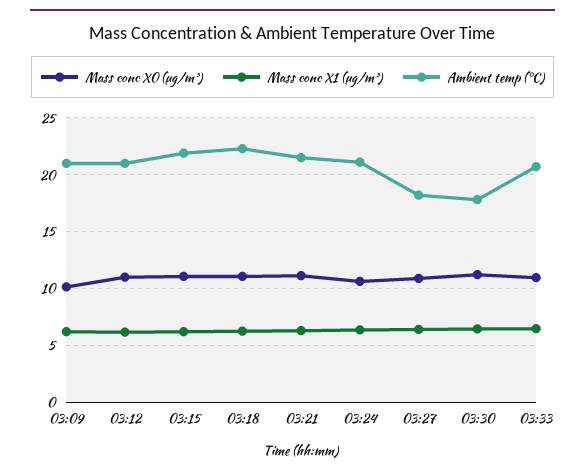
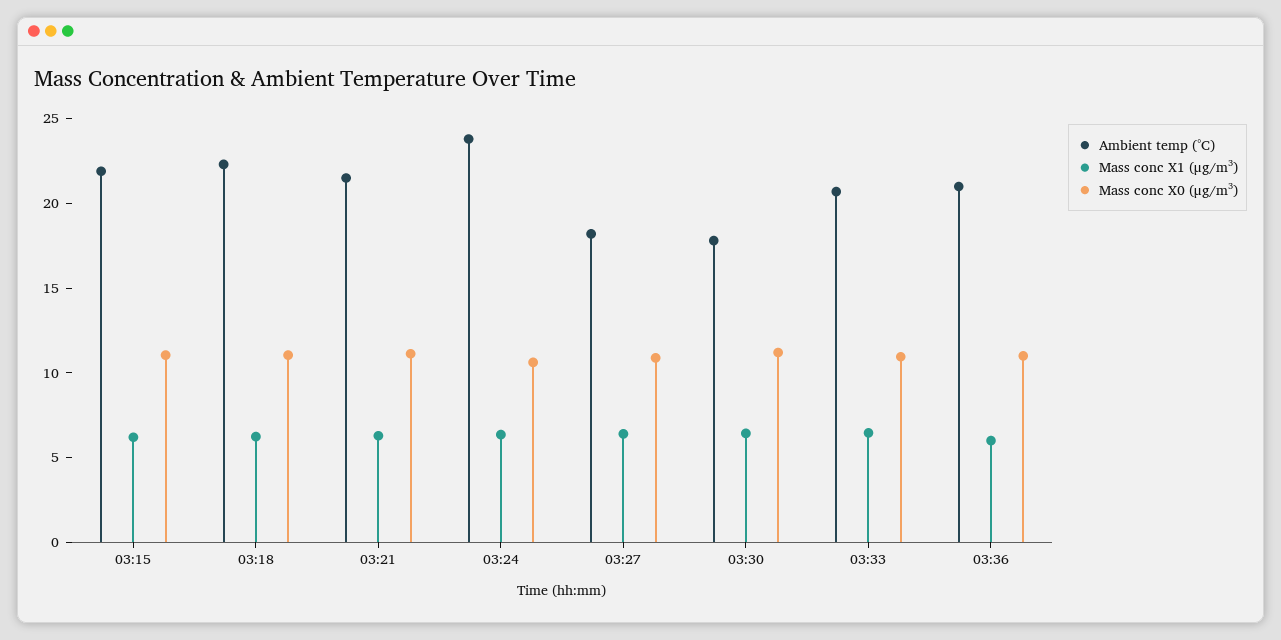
Mass conc X0 (μg/m³), 03:09: 10 -> none
Mass conc X1 (μg/m³), 03:09: 6 -> none
Ambient temp (°C), 03:09: 21 -> none
Mass conc X0 (μg/m³), 03:12: 11 -> none
Mass conc X1 (μg/m³), 03:12: 6 -> none
Ambient temp (°C), 03:12: 21 -> none
Ambient temp (°C), 03:24: 21 -> 24
Ambient temp (°C), 03:36: none -> 21
Mass conc X1 (μg/m³), 03:36: none -> 6
Mass conc X0 (μg/m³), 03:36: none -> 11

